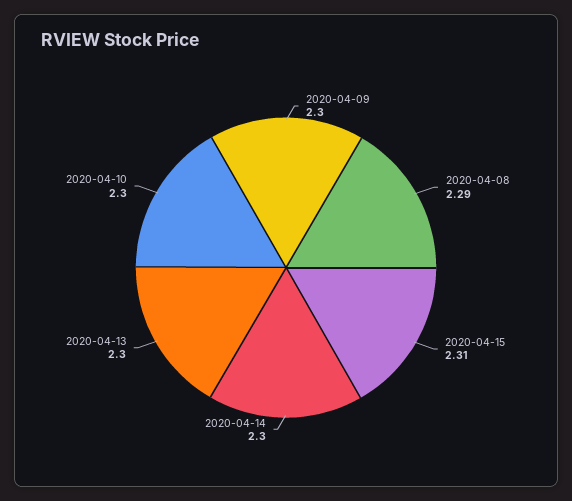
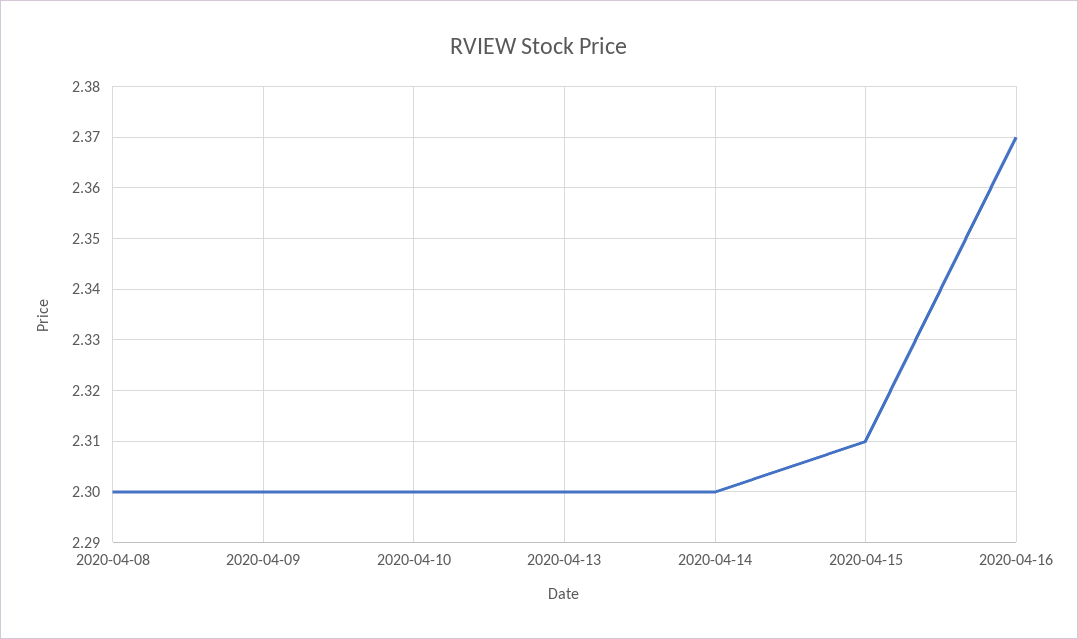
2020-04-08: 2.29 -> 2.3
2020-04-16: none -> 2.37

